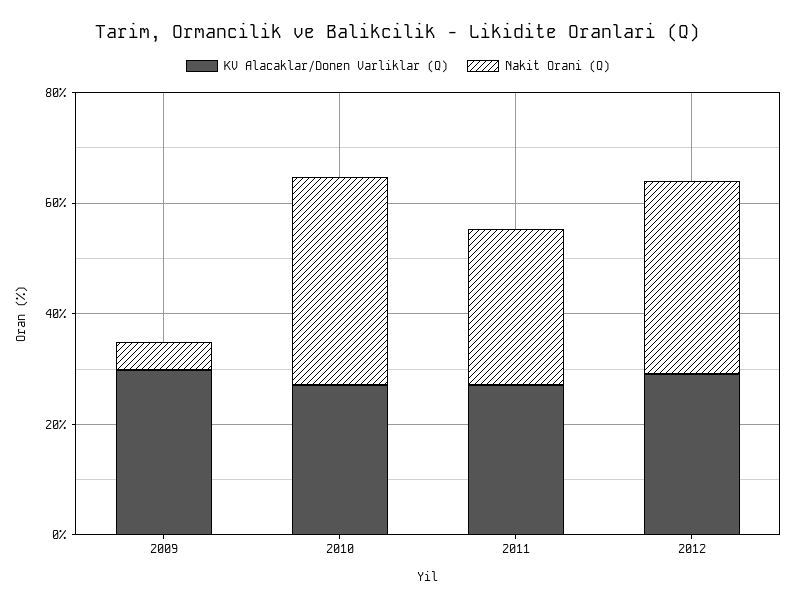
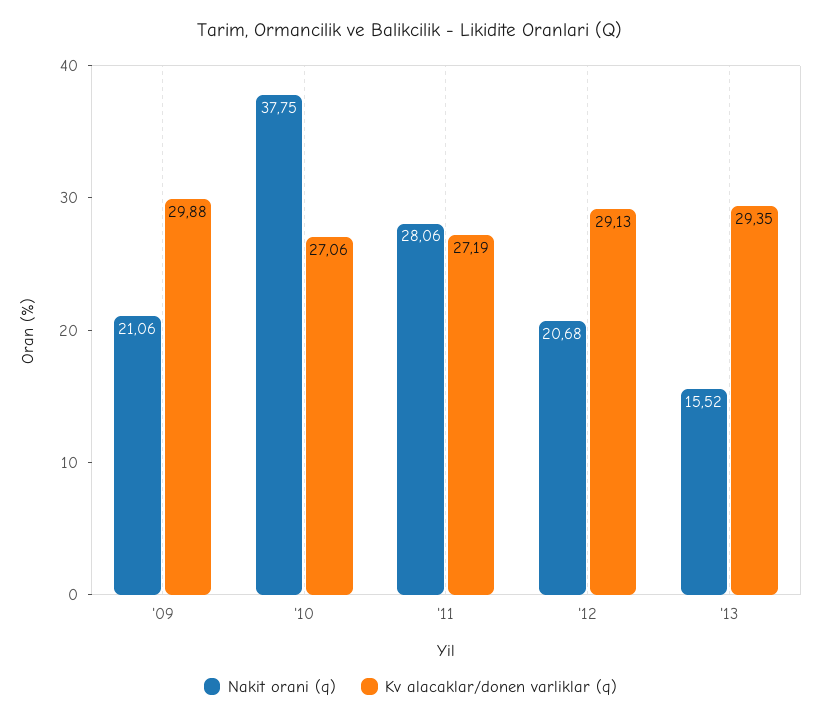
Nakit Orani (Q), 2009: 5 -> 21.06
Nakit Orani (Q), 2012: 35 -> 20.68
Nakit Orani (Q), '13: none -> 15.52
KV Alacaklar/Donen Varliklar (Q), '13: none -> 29.35

